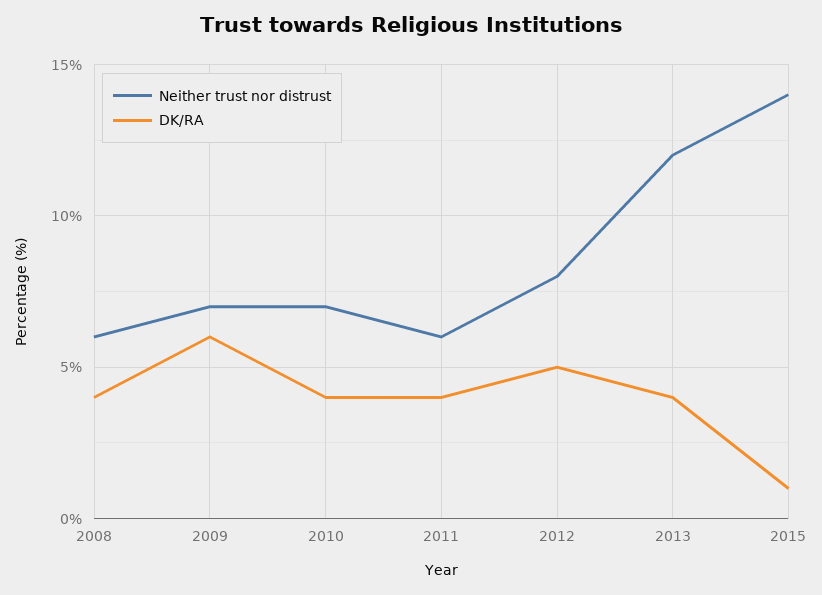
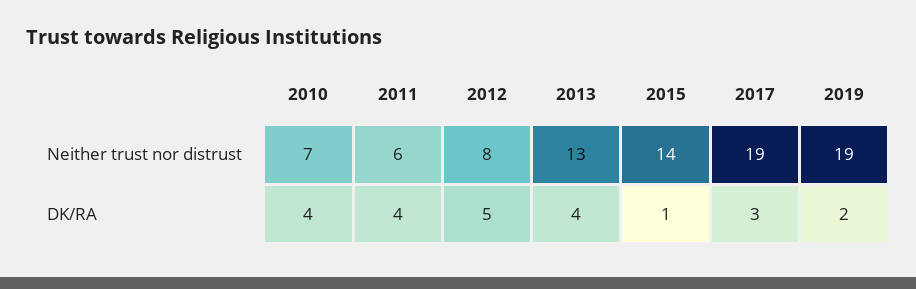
Neither trust nor distrust, 2008: 6 -> none
DK/RA, 2008: 4 -> none
Neither trust nor distrust, 2009: 7 -> none
DK/RA, 2009: 6 -> none
Neither trust nor distrust, 2013: 12 -> 13
Neither trust nor distrust, 2017: none -> 19
Neither trust nor distrust, 2019: none -> 19
DK/RA, 2017: none -> 3
DK/RA, 2019: none -> 2

